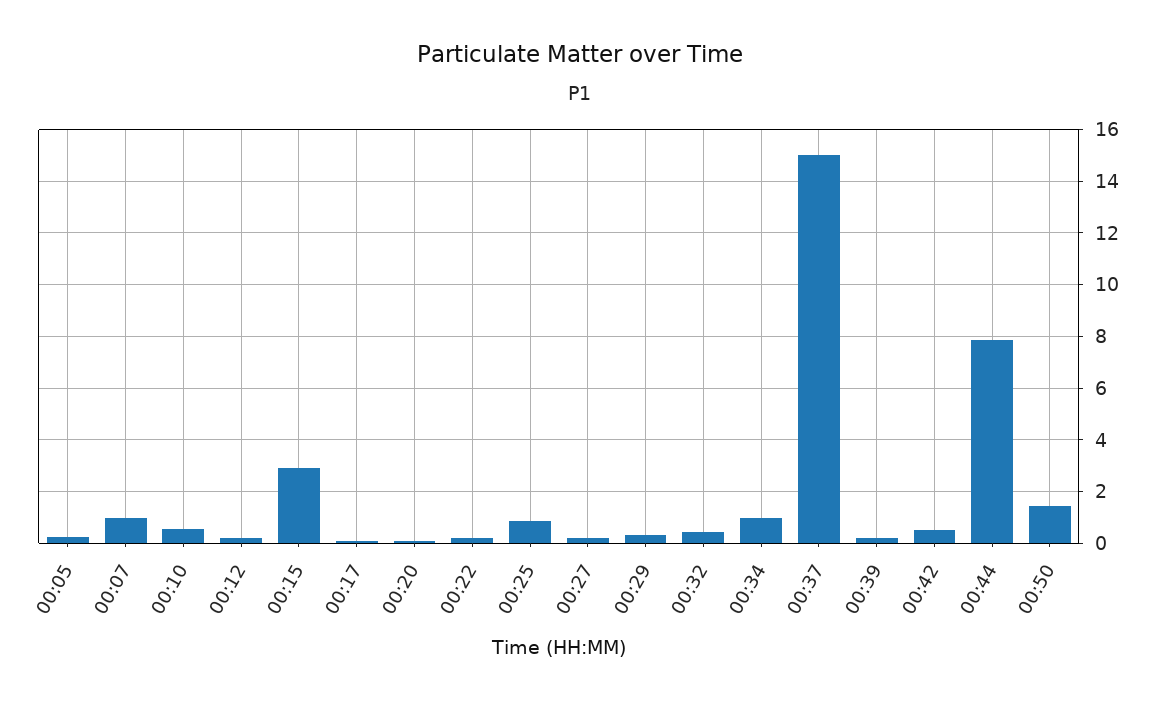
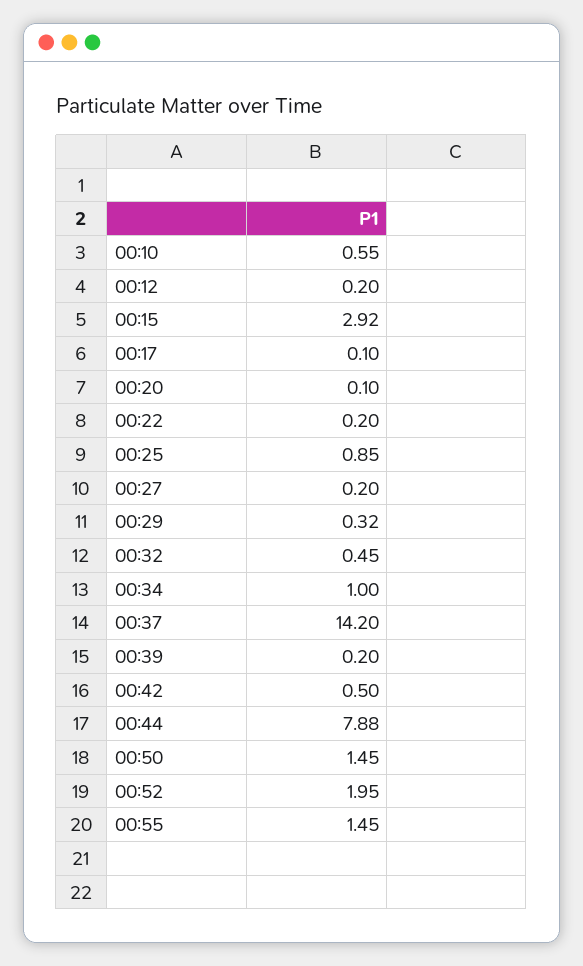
00:05: 0.25 -> none
00:07: 1 -> none
00:37: 15 -> 14.2
00:52: none -> 1.95
00:55: none -> 1.45

